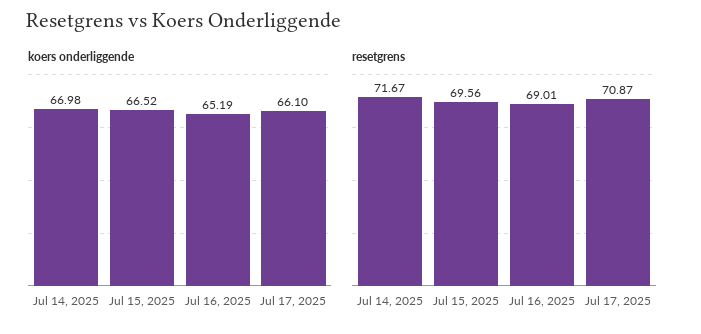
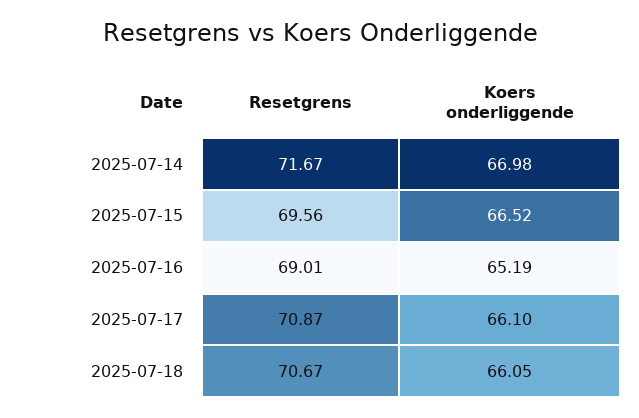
resetgrens, 2025-07-18: none -> 70.67
koers onderliggende, 2025-07-18: none -> 66.05

